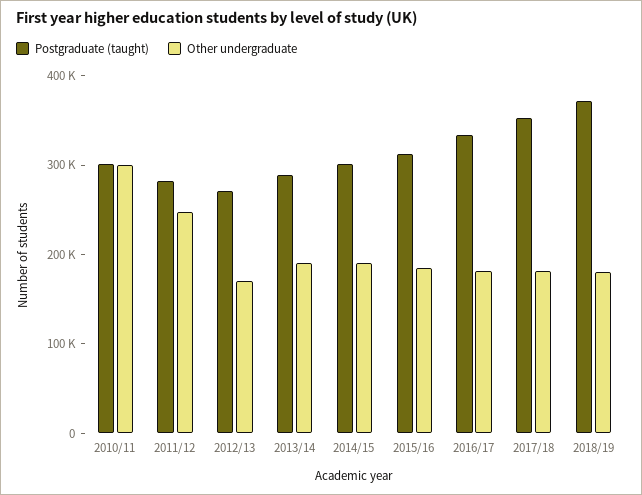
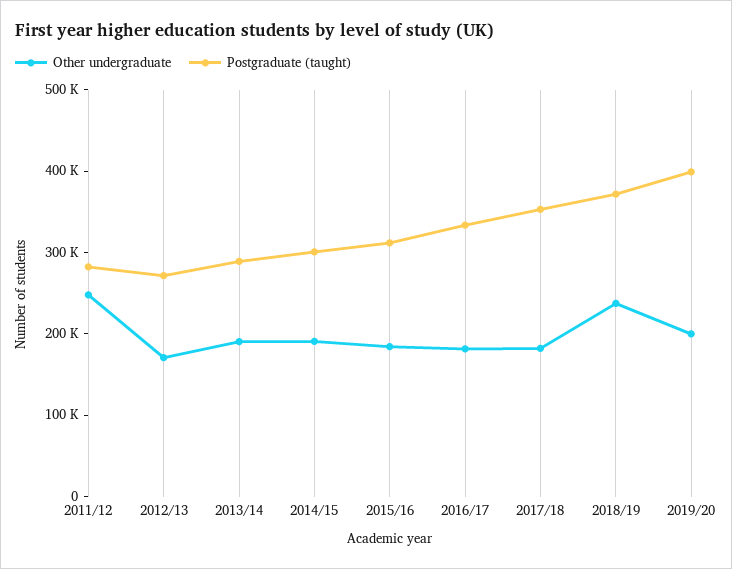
Postgraduate (taught), 2010/11: 300000 -> none
Other undergraduate, 2010/11: 300000 -> none
Other undergraduate, 2018/19: 180000 -> 240000
Other undergraduate, 2019/20: none -> 200000
Postgraduate (taught), 2019/20: none -> 400000

